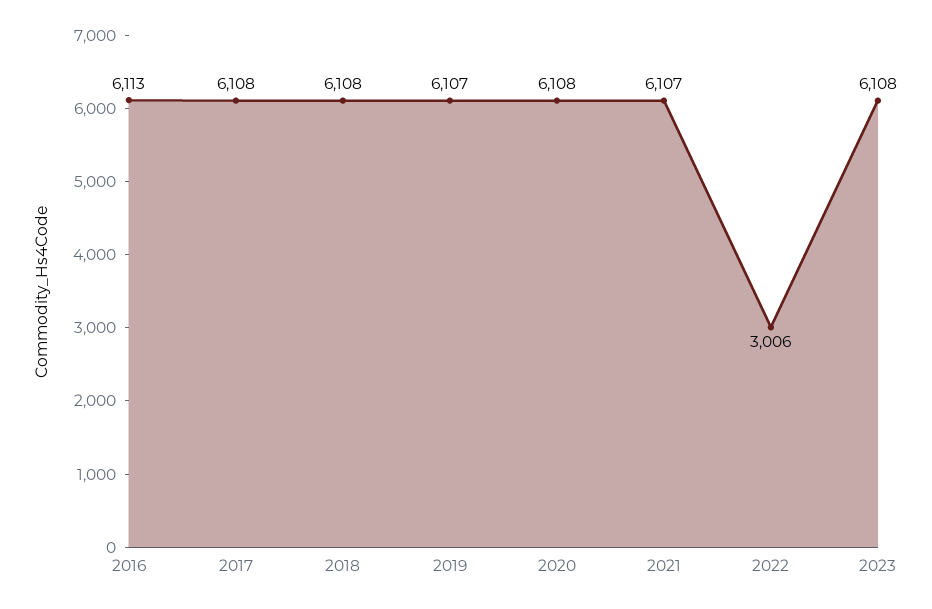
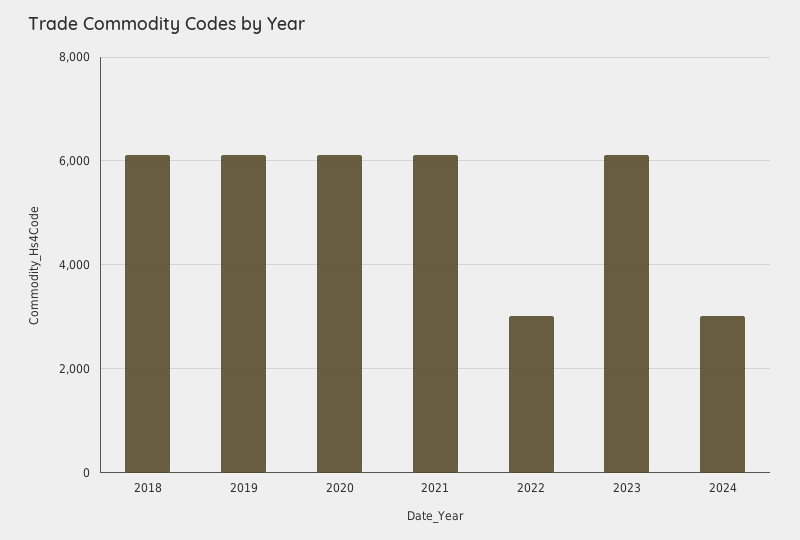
2016: 6113 -> none
2017: 6108 -> none
2024: none -> 3000

